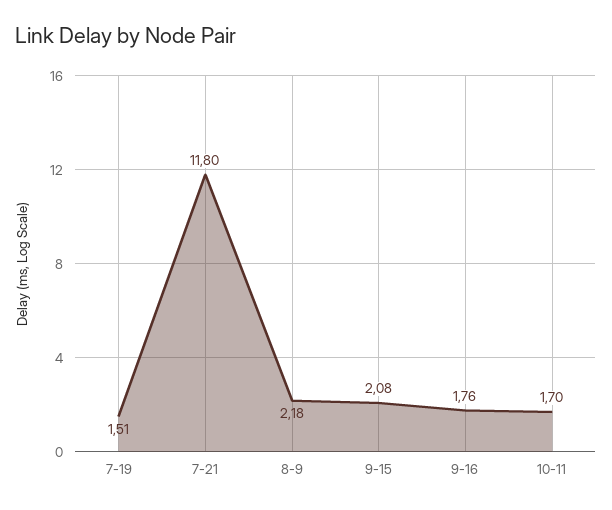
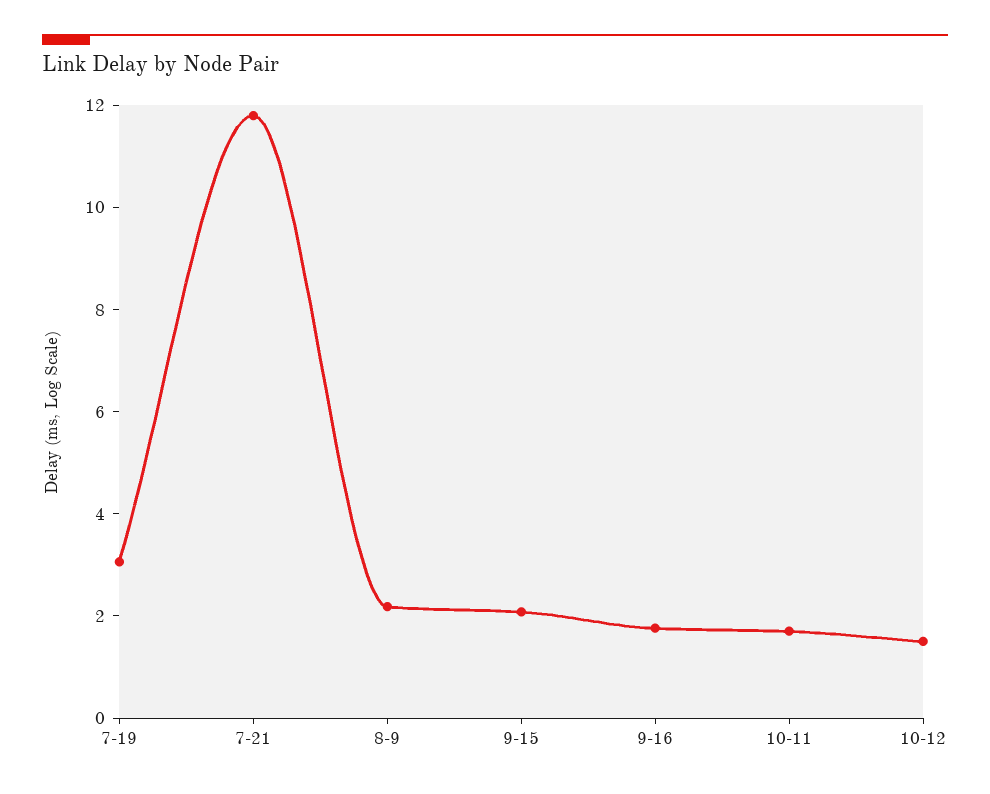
7-19: 1.51 -> 3
10-12: none -> 1.5

